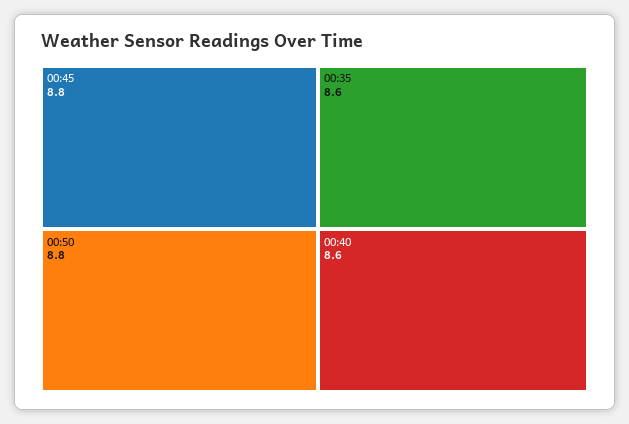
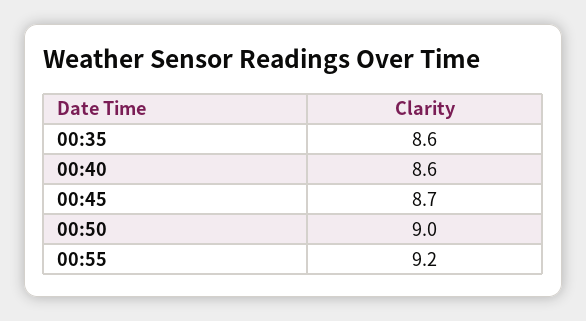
00:45: 8.8 -> 8.7
00:50: 8.8 -> 9
00:55: none -> 9.2

